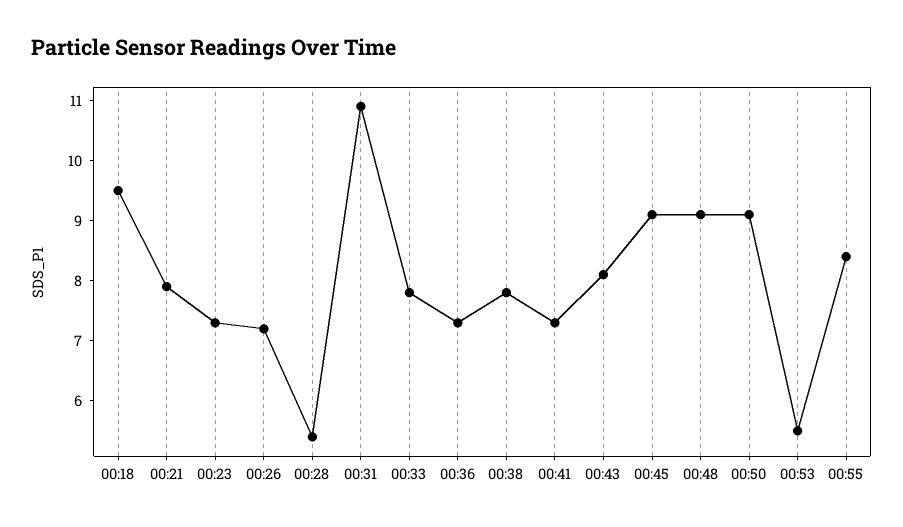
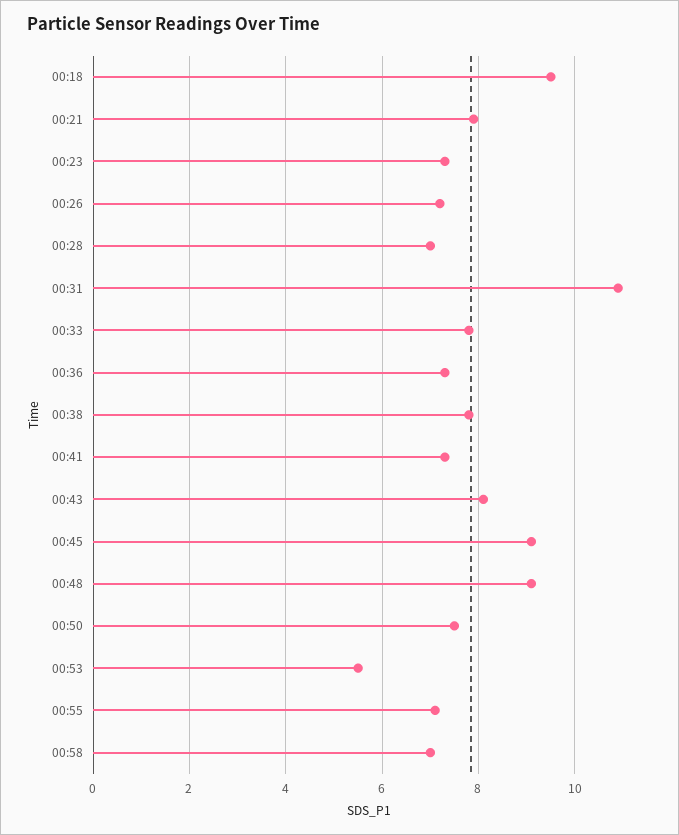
00:28: 5.5 -> 7
00:50: 9 -> 7.5
00:55: 8.5 -> 7
00:58: none -> 7

